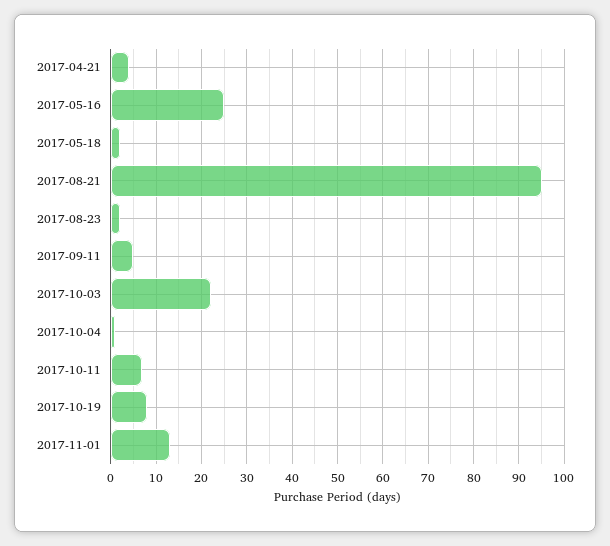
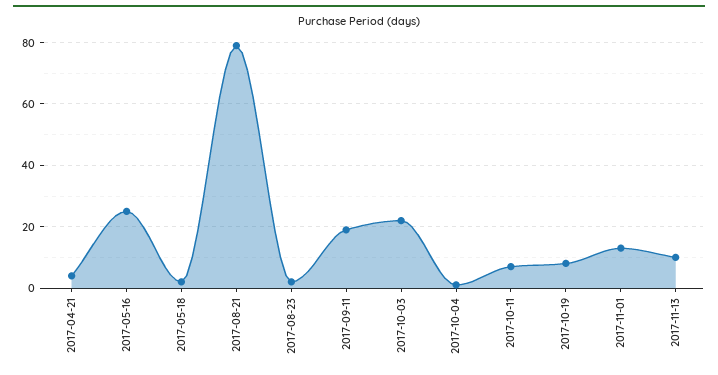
2017-08-21: 95 -> 80
2017-09-11: 5 -> 20
2017-11-13: none -> 10

